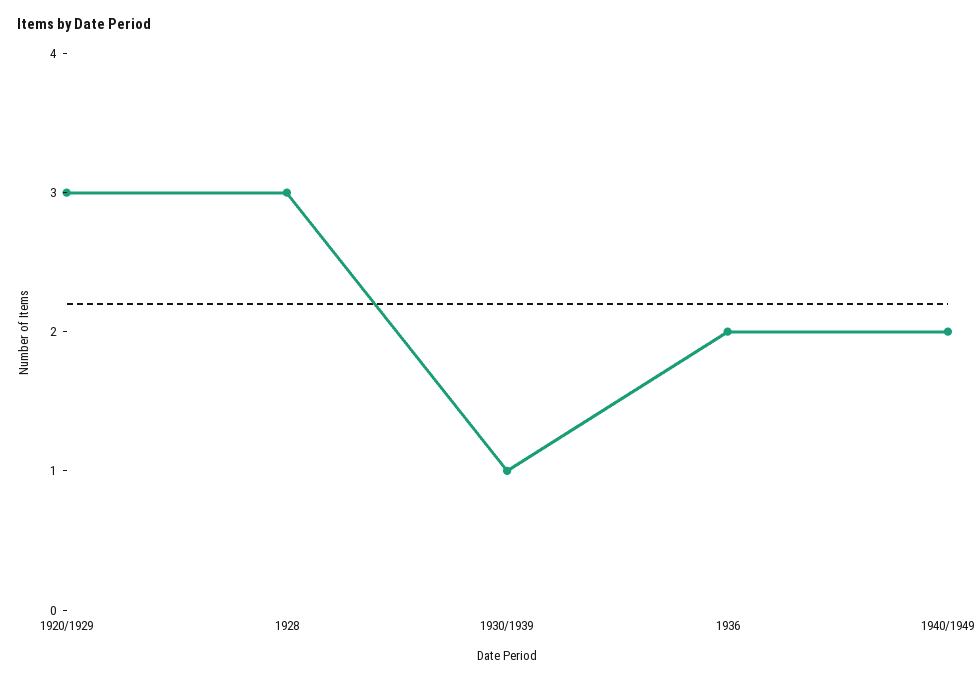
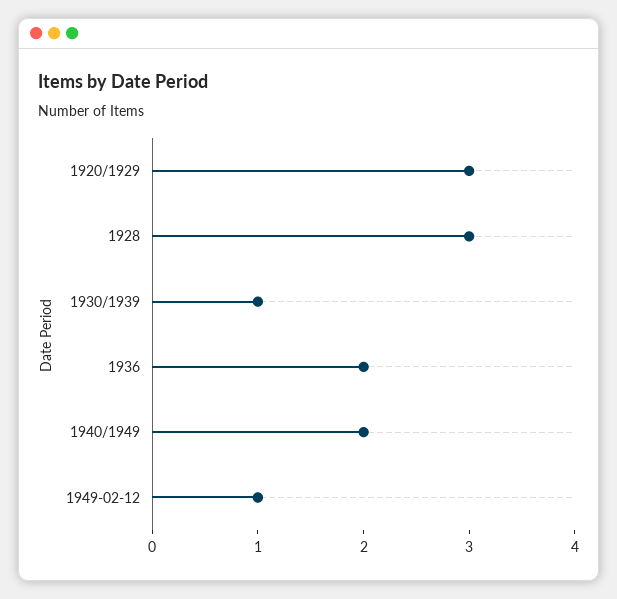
1949-02-12: none -> 1

